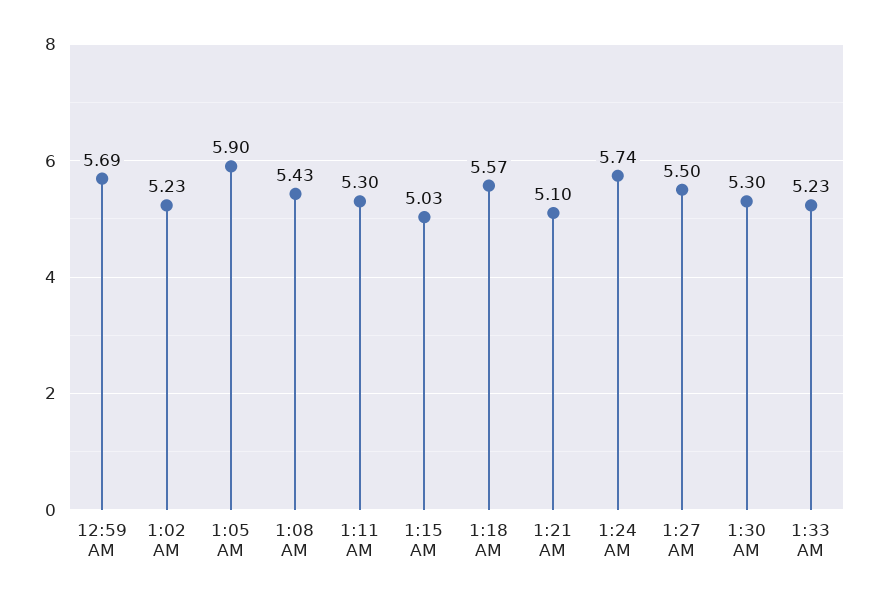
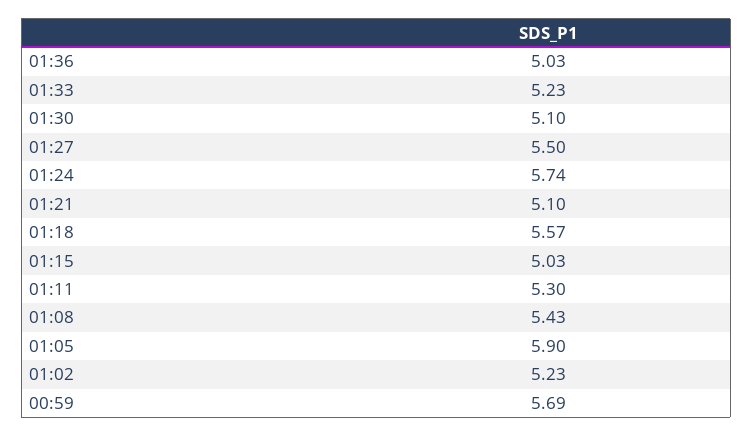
1:30 AM: 5.3 -> 5.1
01:36: none -> 5.03

